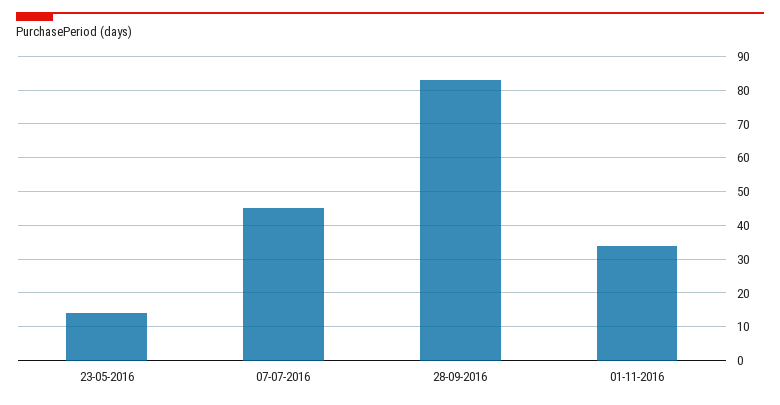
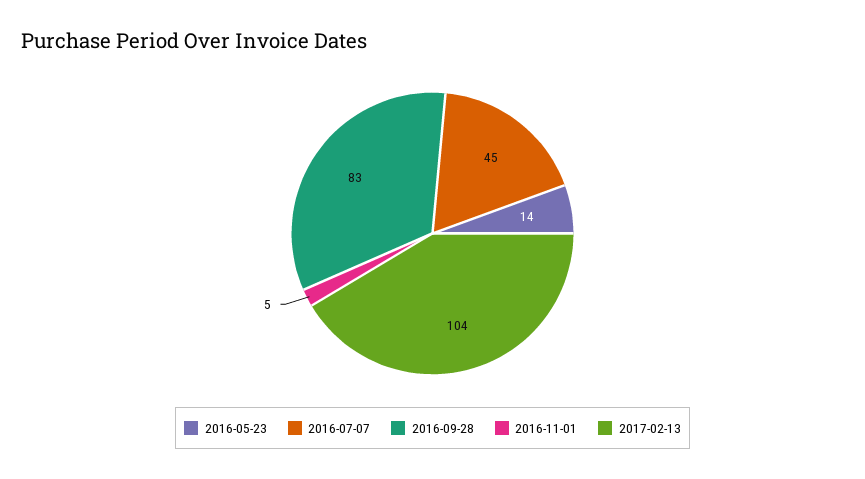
01-11-2016: 35 -> 5
2017-02-13: none -> 104

